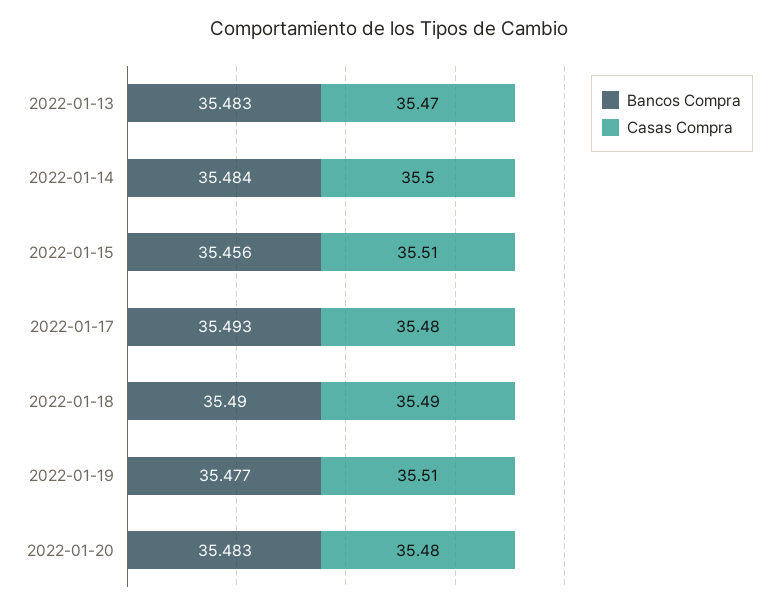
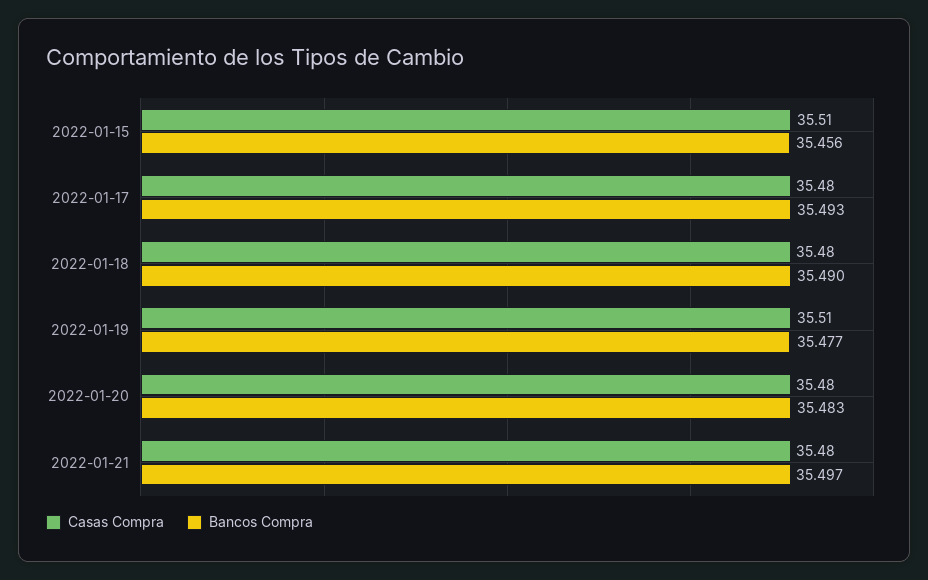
Bancos Compra, 2022-01-13: 35.483 -> none
Casas Compra, 2022-01-13: 35.47 -> none
Bancos Compra, 2022-01-14: 35.484 -> none
Casas Compra, 2022-01-14: 35.5 -> none
Casas Compra, 2022-01-18: 35.49 -> 35.48
Casas Compra, 2022-01-21: none -> 35.48
Bancos Compra, 2022-01-21: none -> 35.497

